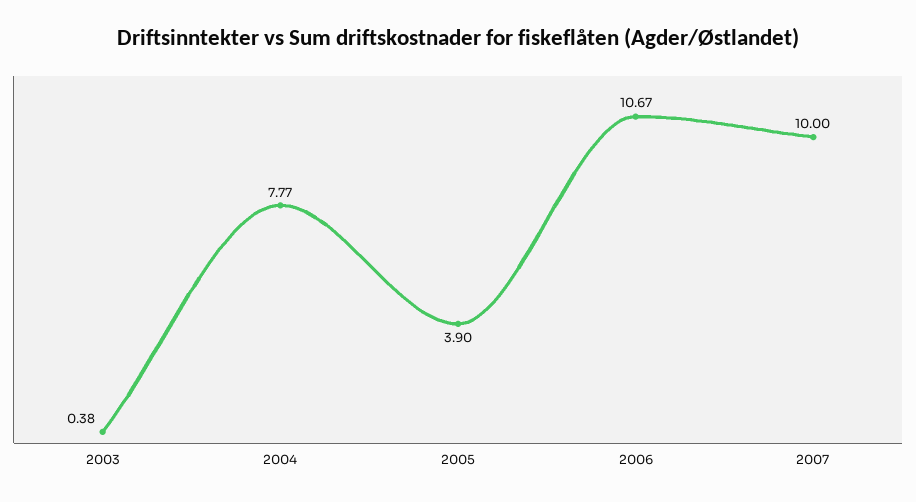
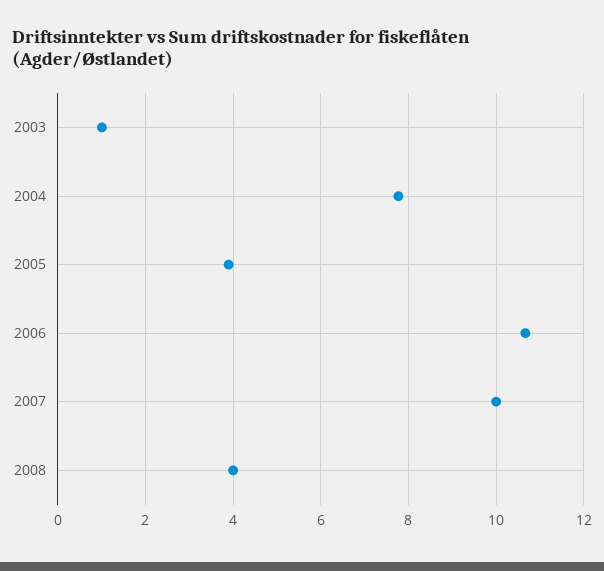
2003: 0.38 -> 1
2008: none -> 4

